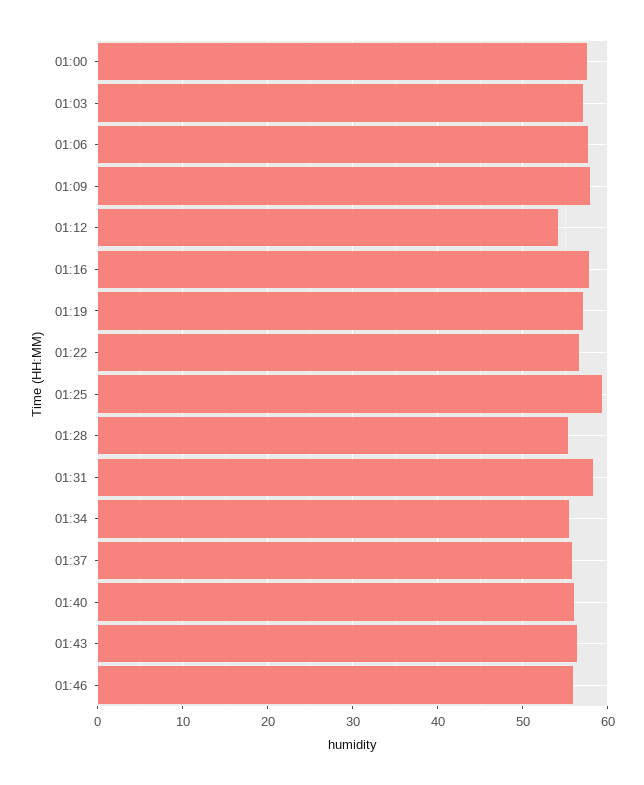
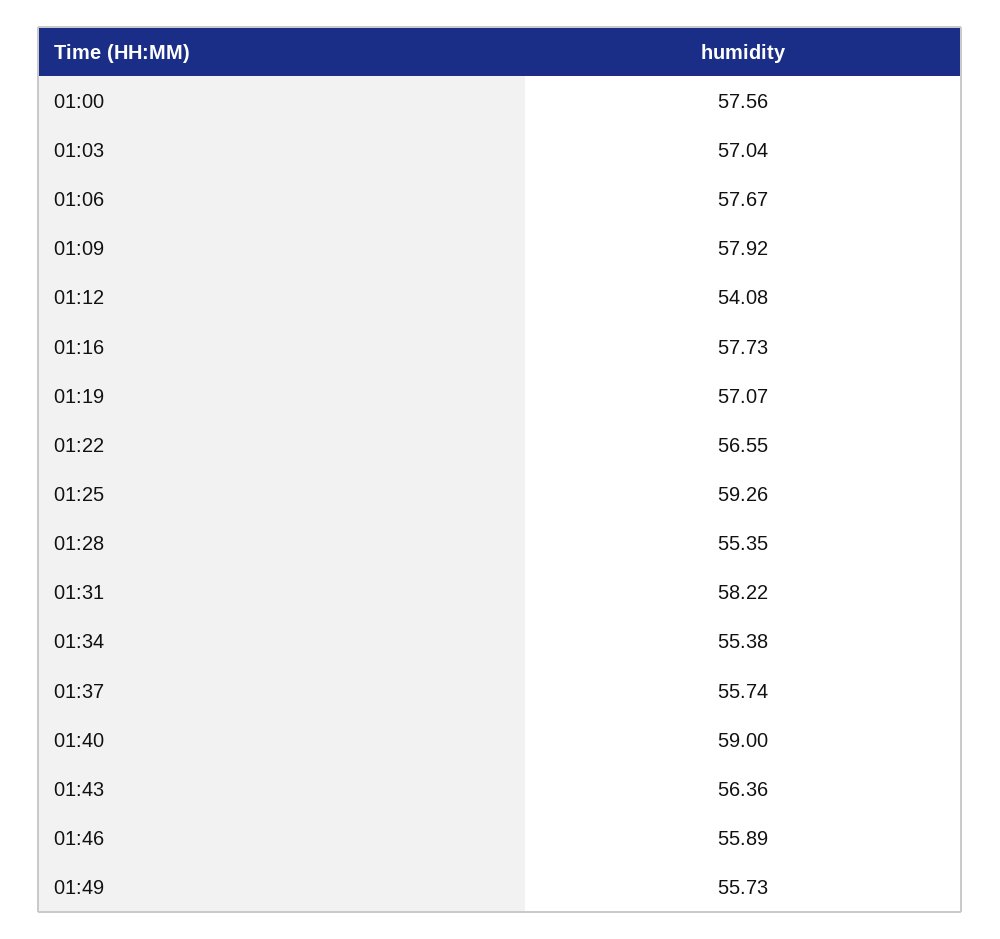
01:40: 56 -> 59
01:49: none -> 55.73

